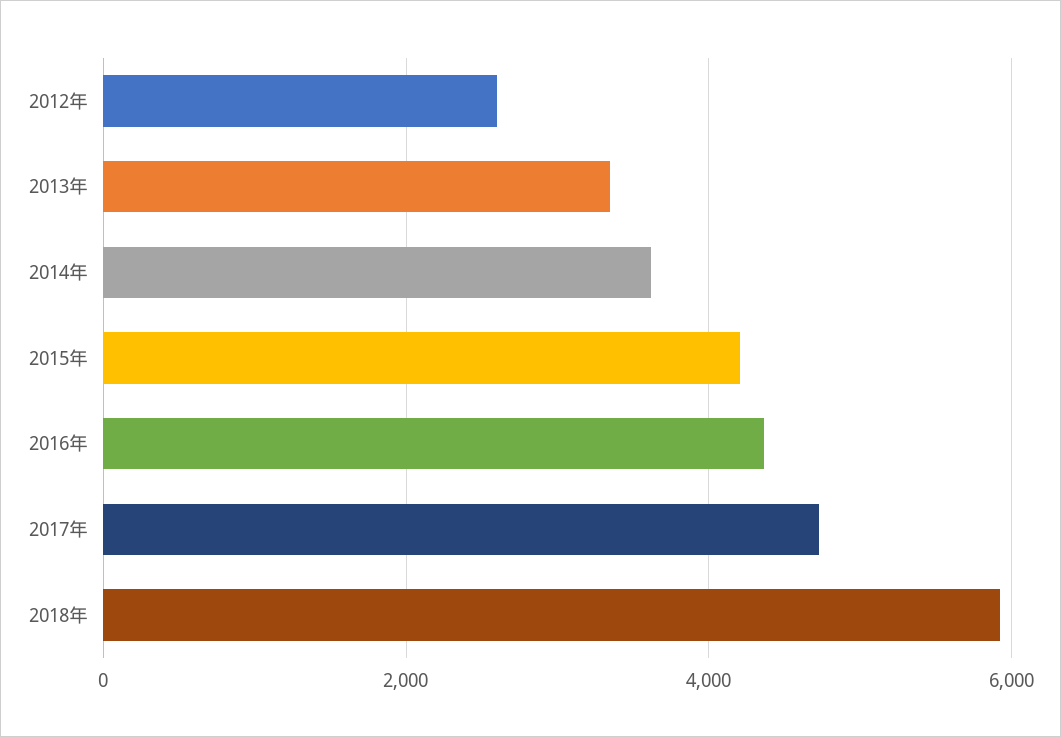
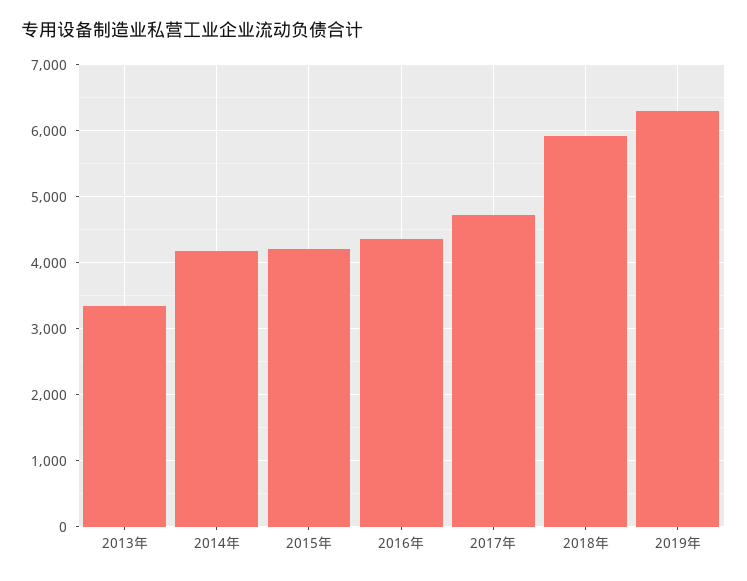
2012年: 2600 -> none
2014年: 3600 -> 4200
2019年: none -> 6300

